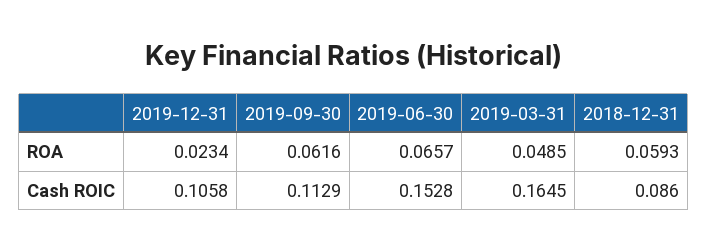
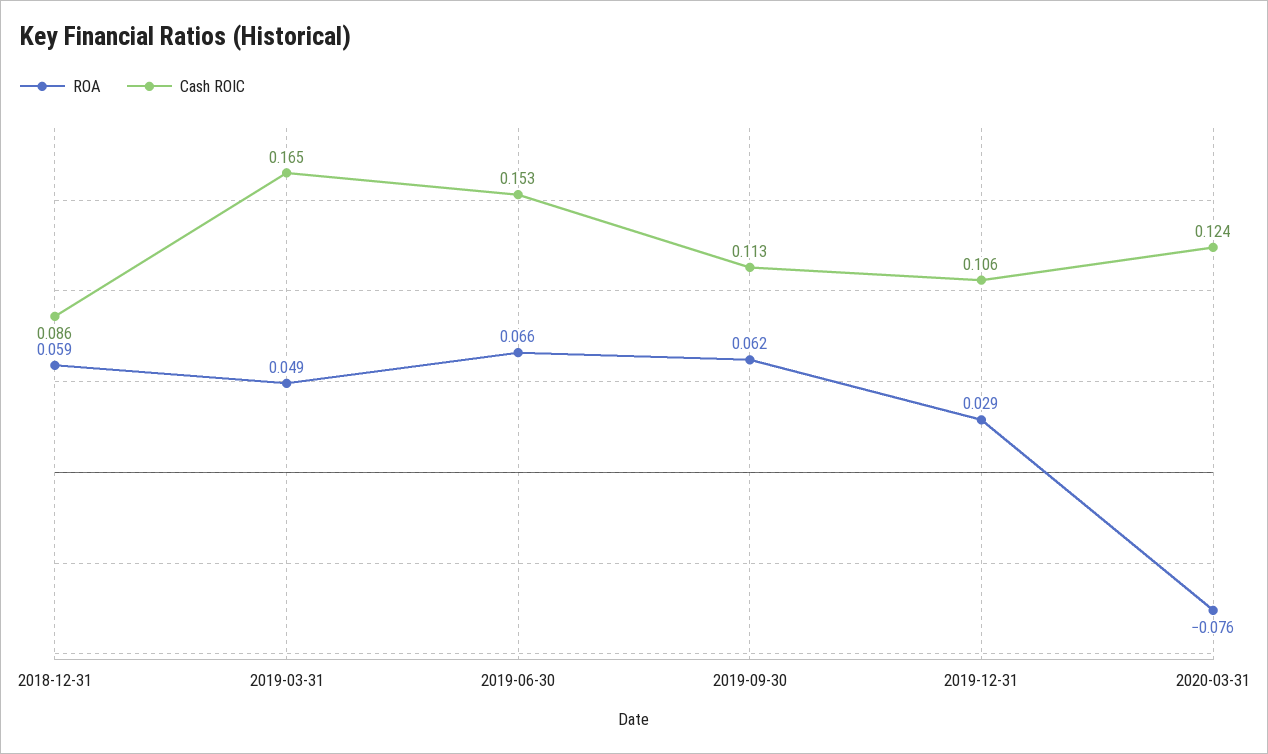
ROA, 2019-12-31: 0.0234 -> 0.029
ROA, 2020-03-31: none -> -0.076
Cash ROIC, 2020-03-31: none -> 0.124

